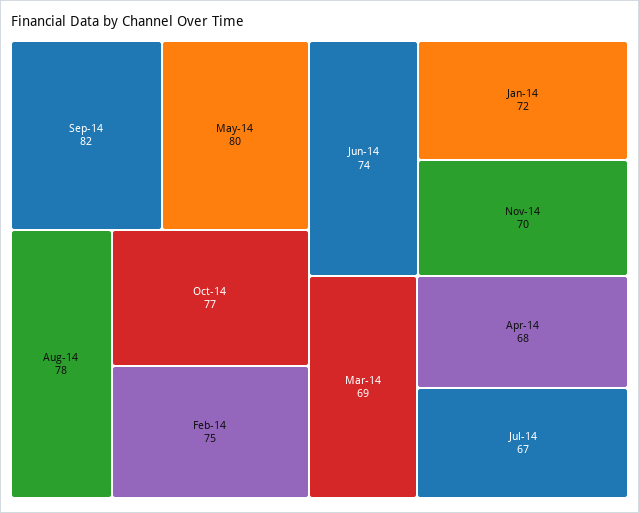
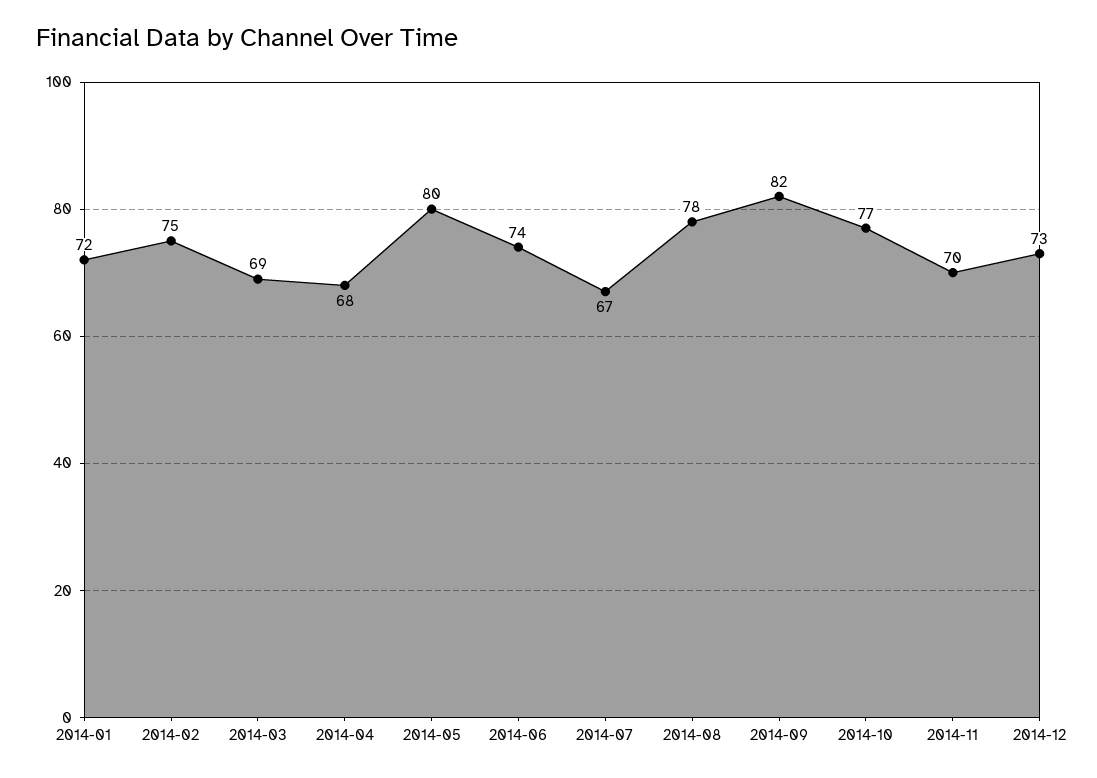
2014-12: none -> 73

